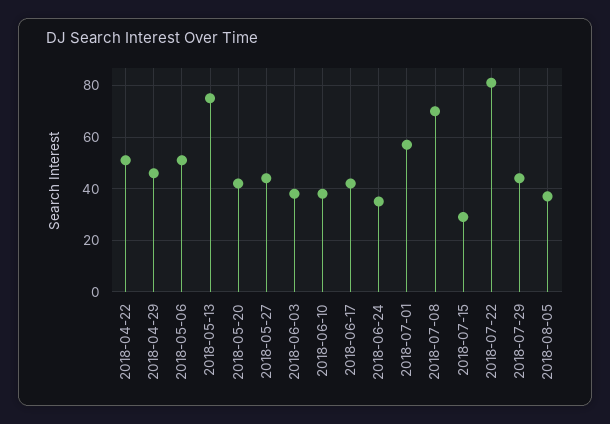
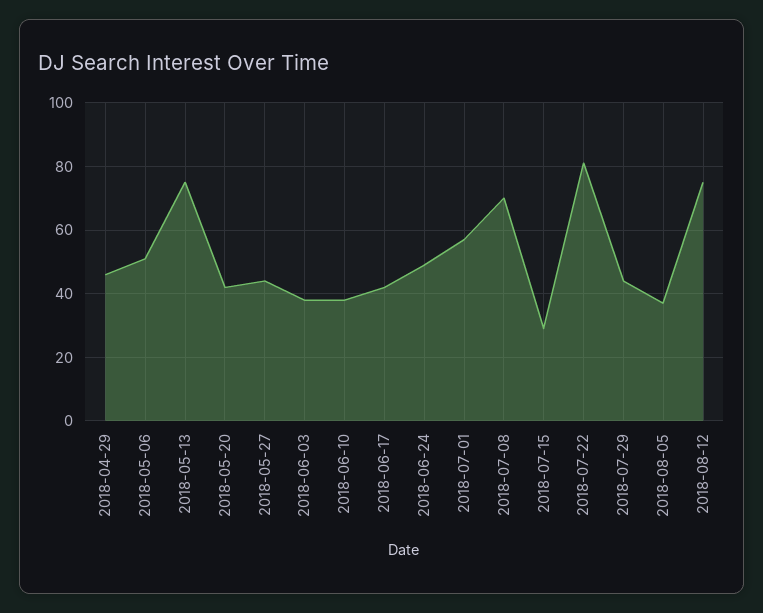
2018-04-22: 50 -> none
2018-06-24: 35 -> 50
2018-08-12: none -> 75

